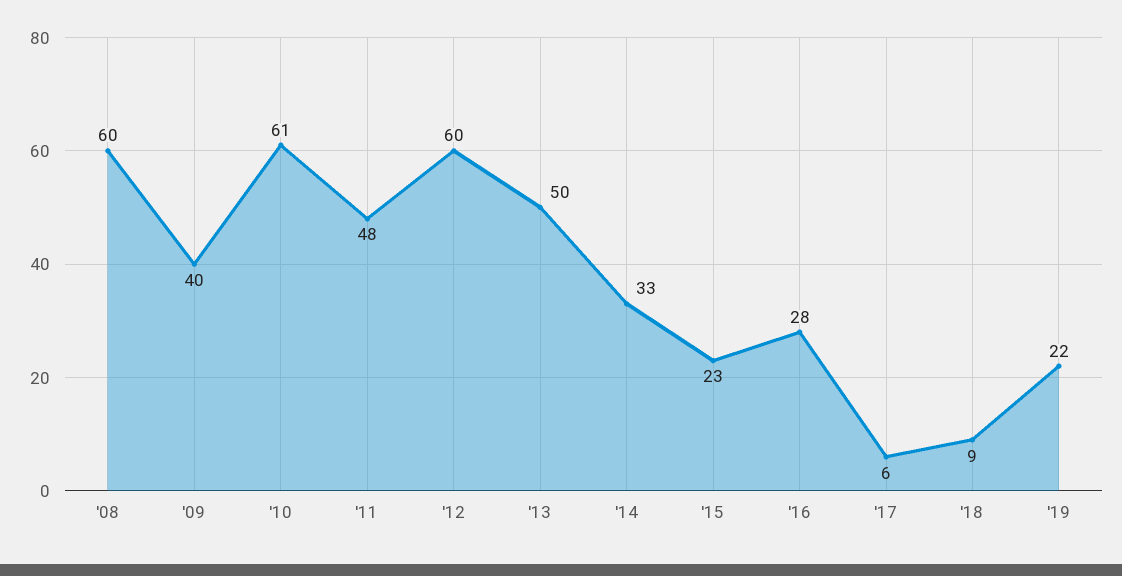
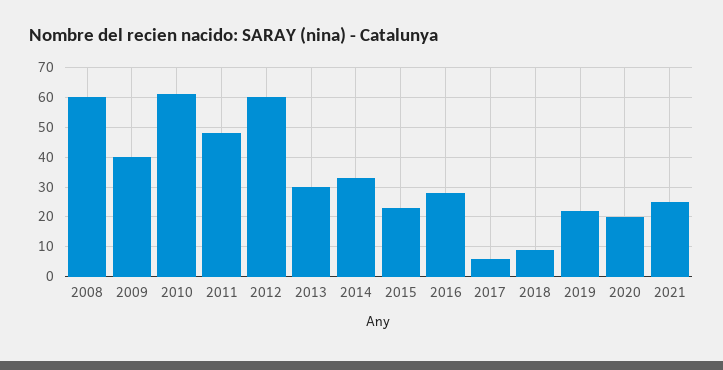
'13: 50 -> 30
2020: none -> 20
2021: none -> 25

